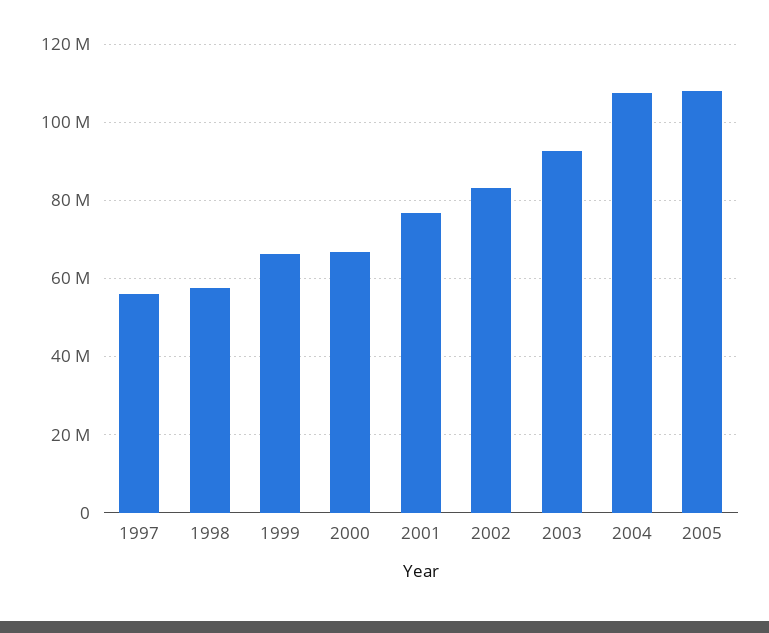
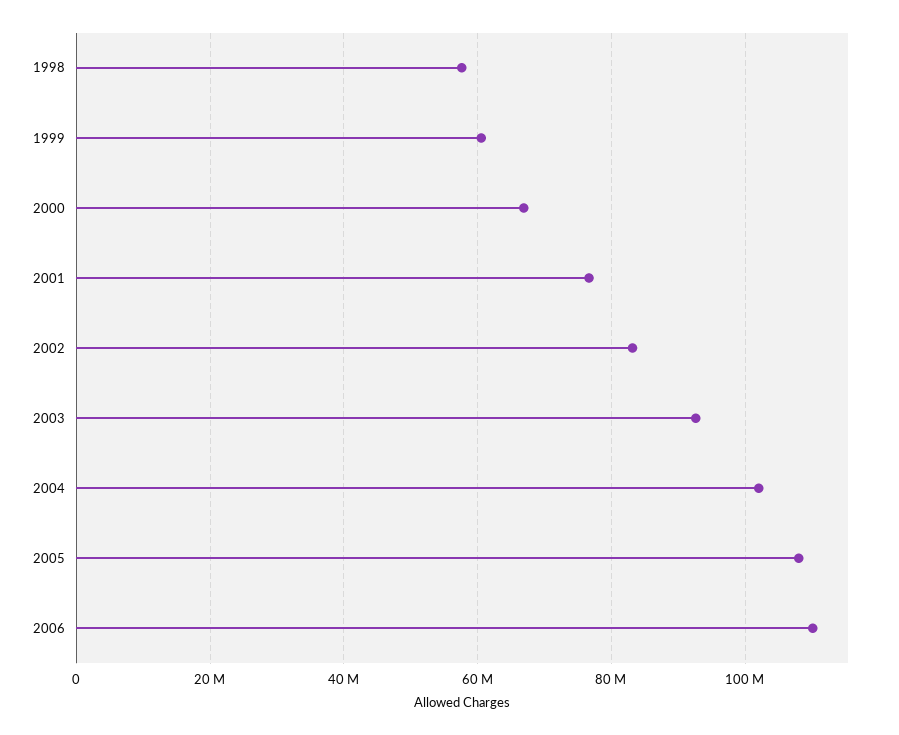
1997: 56000000 -> none
1999: 66000000 -> 60000000
2004: 108000000 -> 102000000
2006: none -> 110000000

